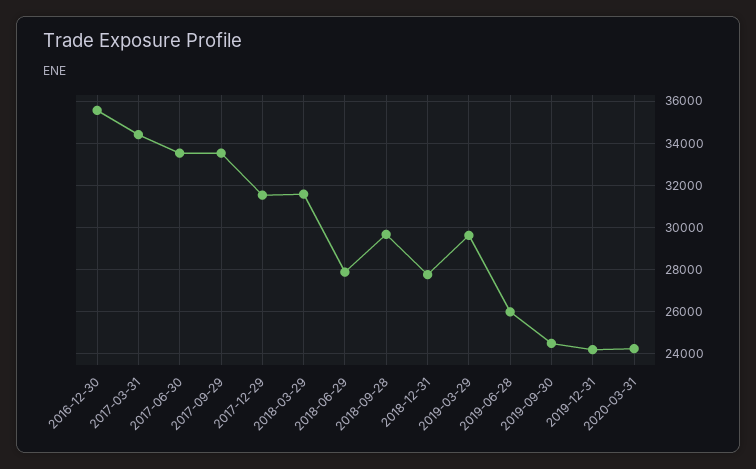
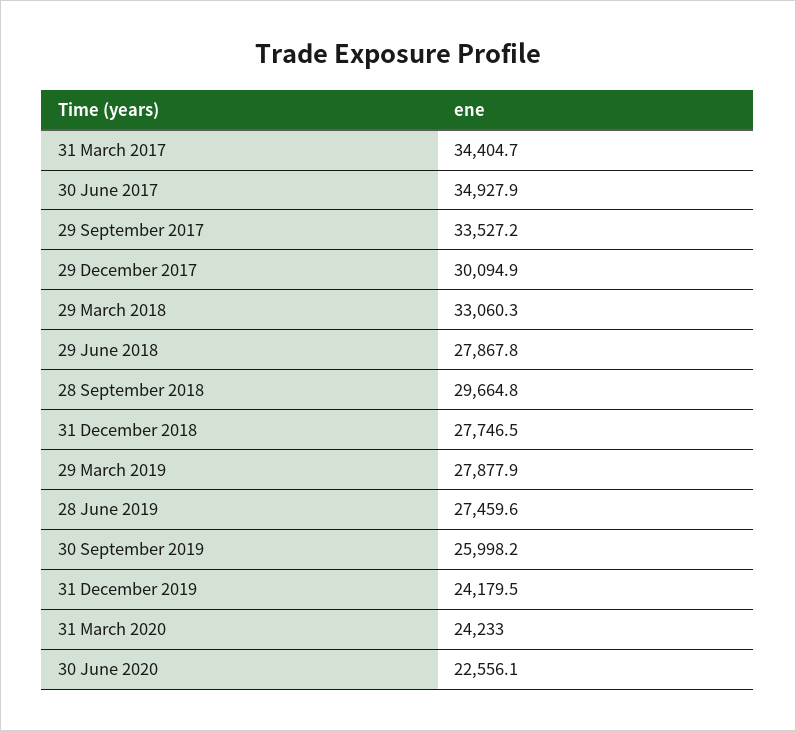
2016-12-30: 35500 -> none
2017-06-30: 33500 -> 34927.9
2017-12-29: 31500 -> 30094.9
2018-03-29: 31500 -> 33060.3
2019-03-29: 29500 -> 27877.9
2019-06-28: 26000 -> 27459.6
2019-09-30: 24500 -> 25998.2
30 June 2020: none -> 22556.1

